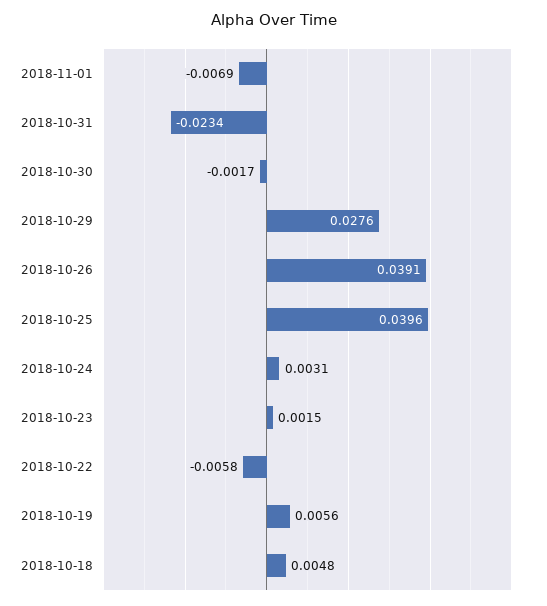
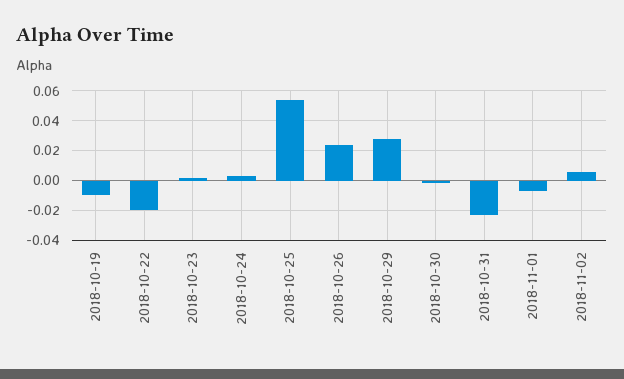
2018-10-26: 0.0391 -> 0.025
2018-10-25: 0.0396 -> 0.055
2018-10-22: -0.0058 -> -0.02
2018-10-19: 0.0056 -> -0.01
2018-10-18: 0.0048 -> none
2018-11-02: none -> 0.005

